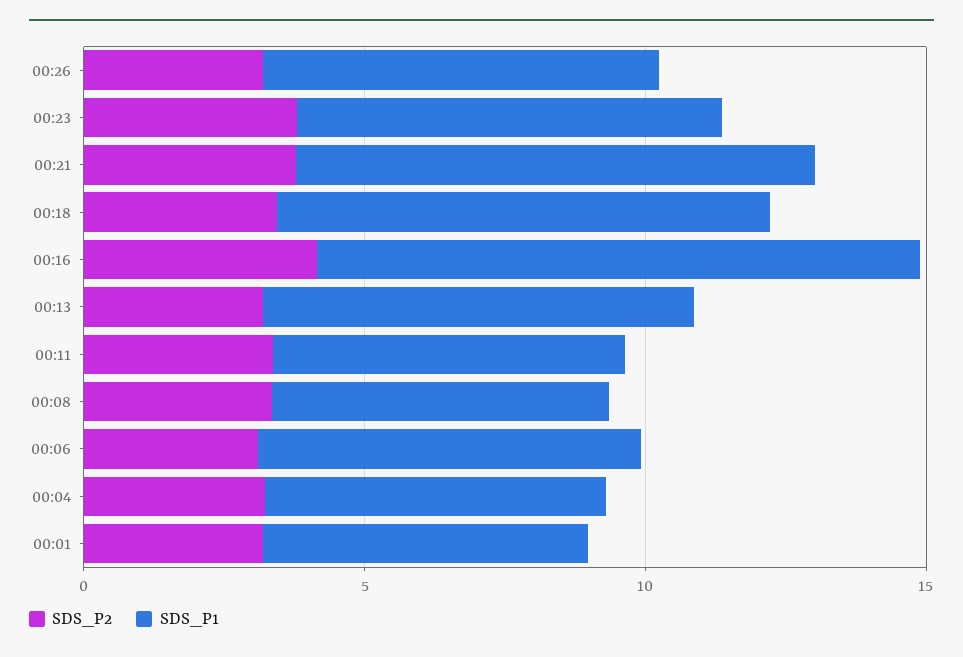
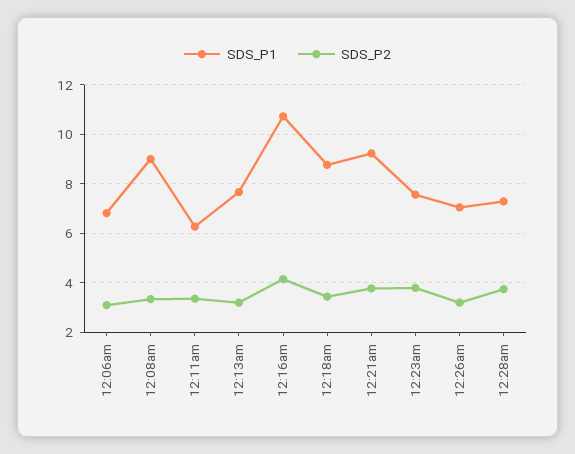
SDS_P1, 00:08: 6 -> 9
SDS_P2, 00:04: 3 -> none
SDS_P1, 00:04: 6 -> none
SDS_P2, 00:01: 3 -> none
SDS_P1, 00:01: 6 -> none
SDS_P1, 12:28am: none -> 7.25
SDS_P2, 12:28am: none -> 3.75

